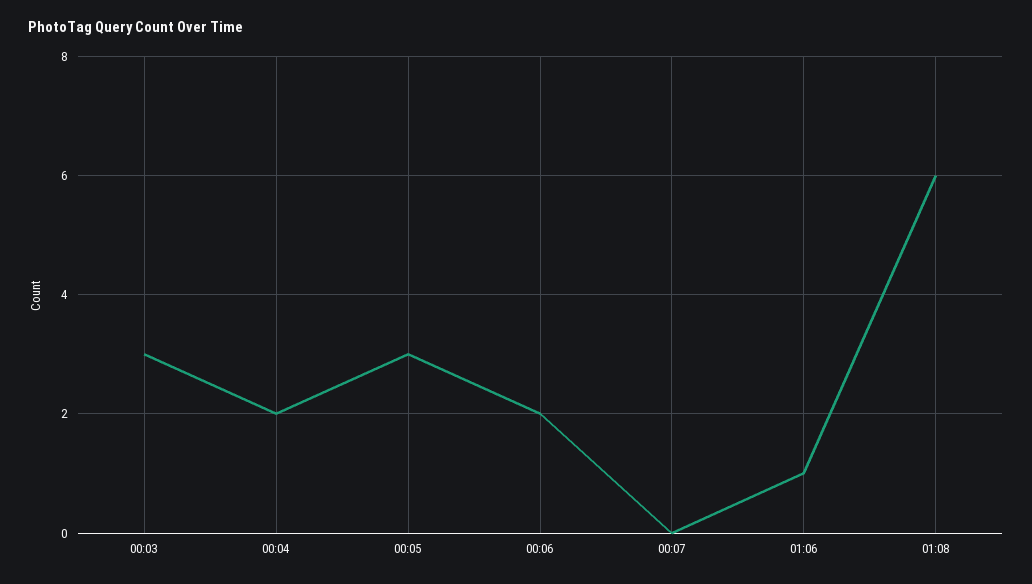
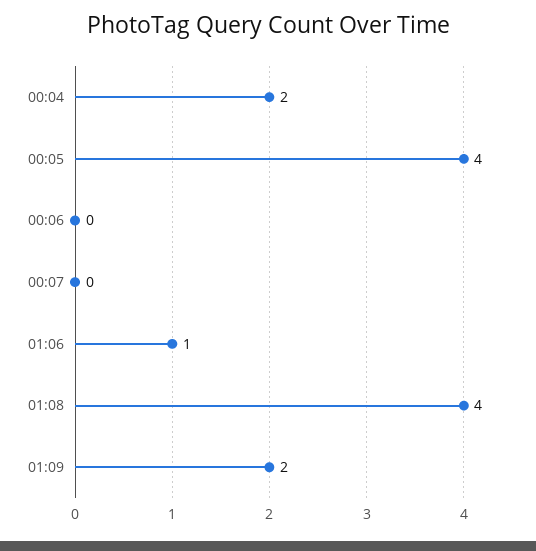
00:03: 3 -> none
00:05: 3 -> 4
00:06: 2 -> 0
01:08: 6 -> 4
01:09: none -> 2

